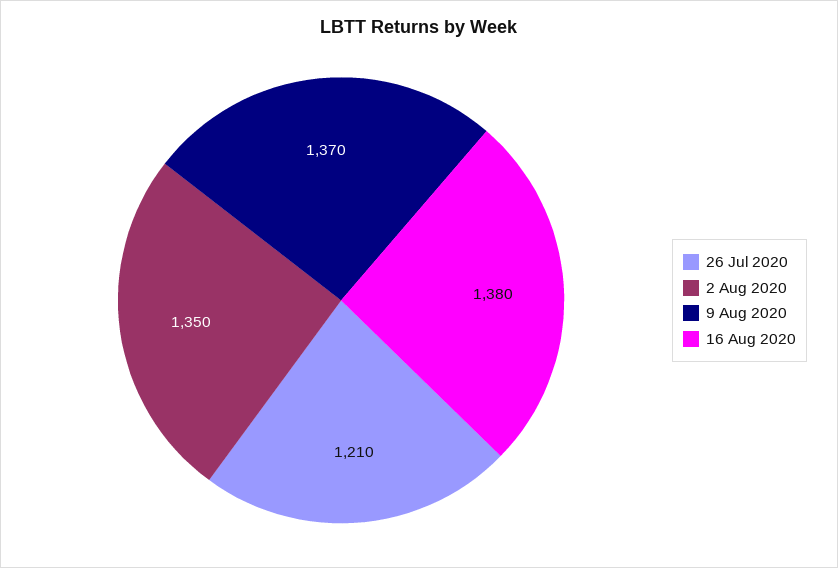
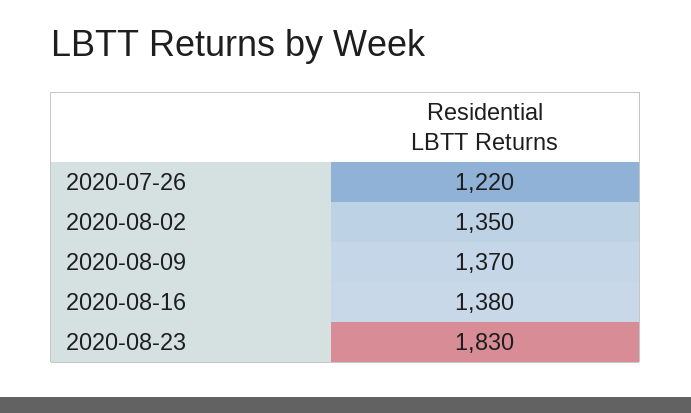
26 Jul 2020: 1210 -> 1220
2020-08-23: none -> 1830

